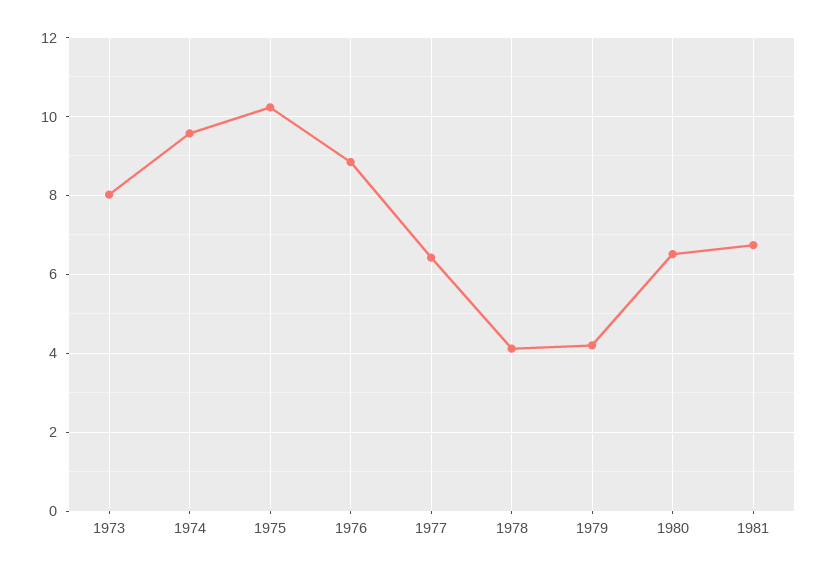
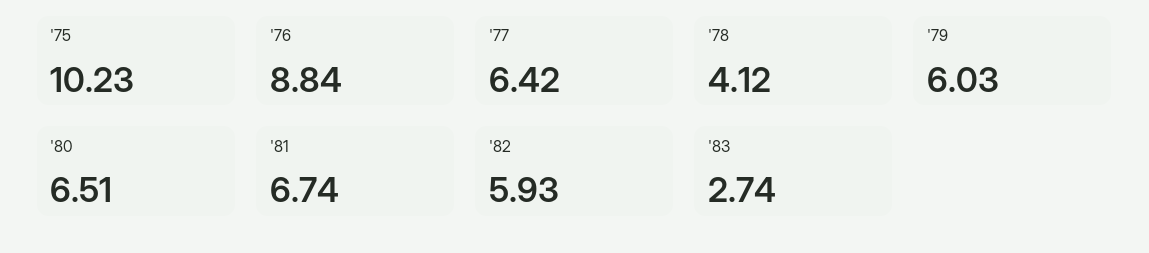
1973: 8 -> none
1974: 9.6 -> none
1979: 4.2 -> 6.03
'82: none -> 5.93
'83: none -> 2.74

